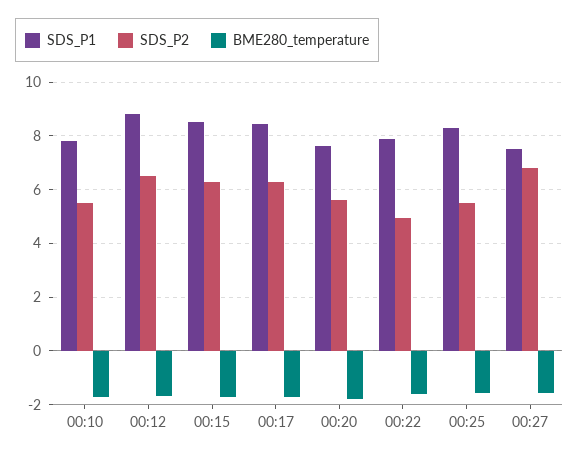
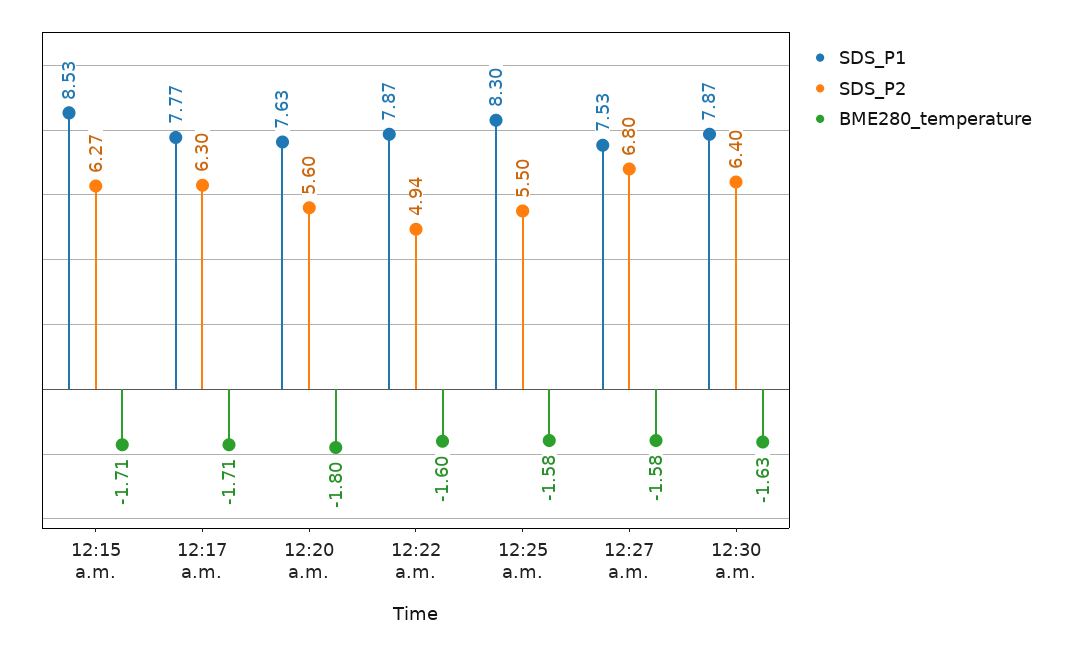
SDS_P1, 00:10: 7.75 -> none
SDS_P2, 00:10: 5.5 -> none
BME280_temperature, 00:10: -1.75 -> none
SDS_P1, 00:12: 8.75 -> none
SDS_P2, 00:12: 6.5 -> none
BME280_temperature, 00:12: -1.75 -> none
SDS_P1, 00:17: 8.5 -> 7.77
SDS_P1, 12:30 a.m.: none -> 7.87
SDS_P2, 12:30 a.m.: none -> 6.4
BME280_temperature, 12:30 a.m.: none -> -1.63

